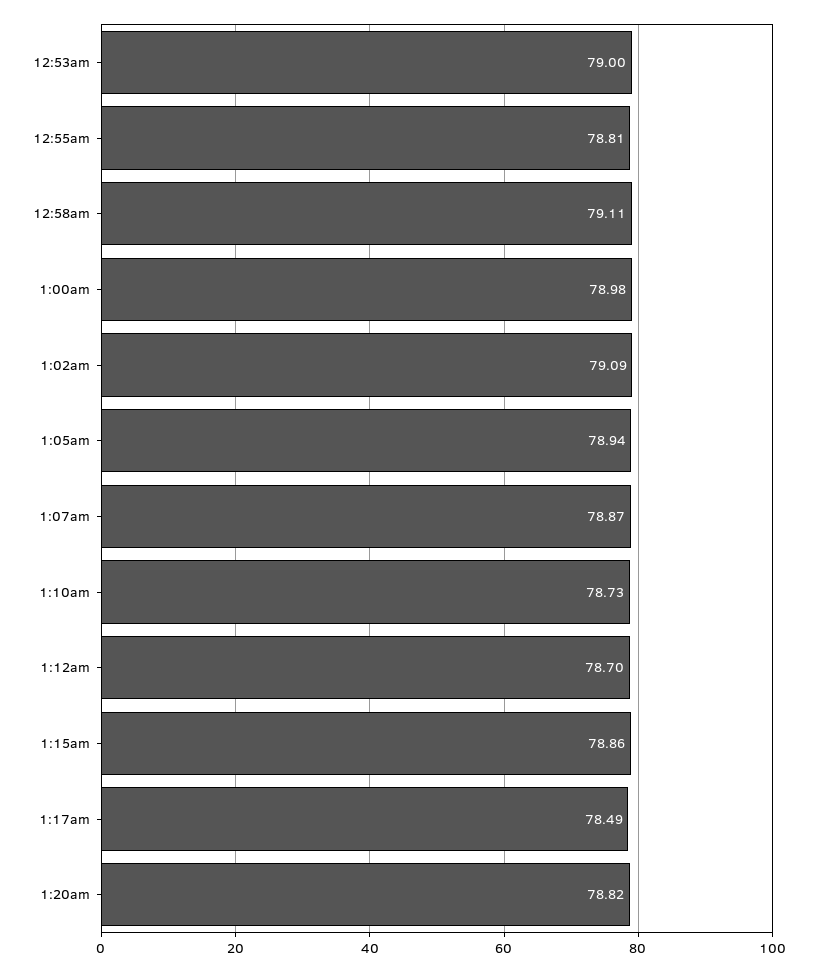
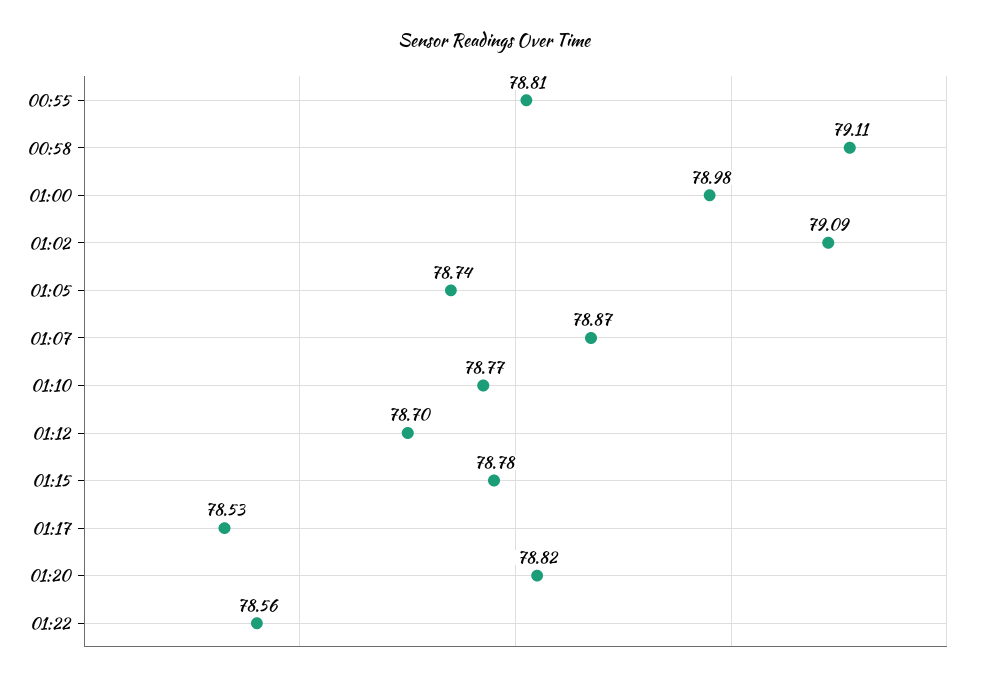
12:53am: 79 -> none
1:05am: 78.94 -> 78.74
1:10am: 78.73 -> 78.77
1:15am: 78.86 -> 78.78
1:17am: 78.49 -> 78.53
01:22: none -> 78.56

